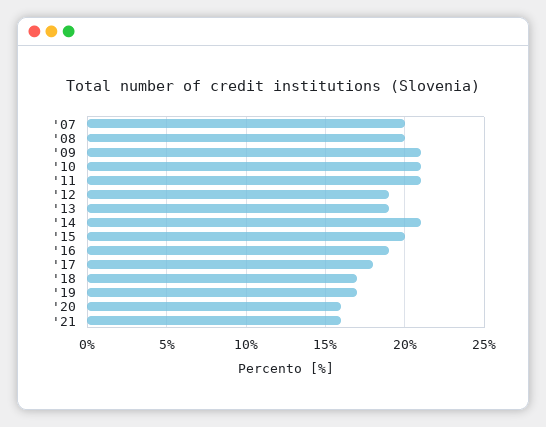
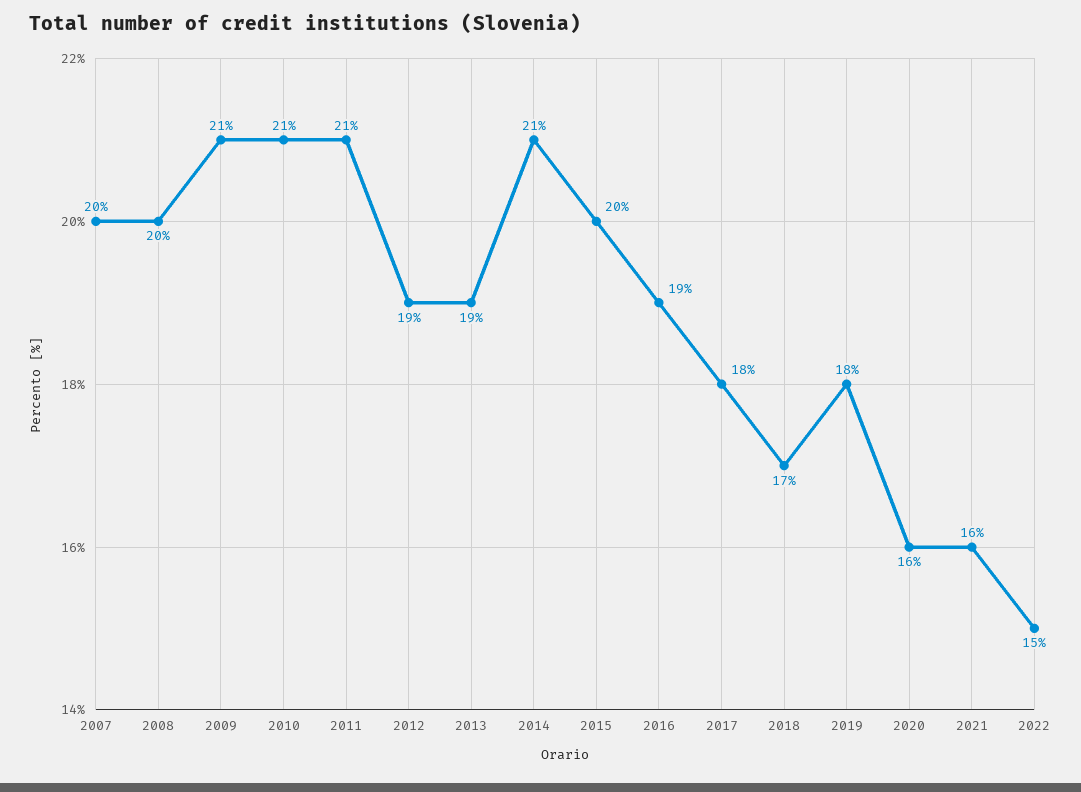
'19: 17 -> 18
2022: none -> 15

